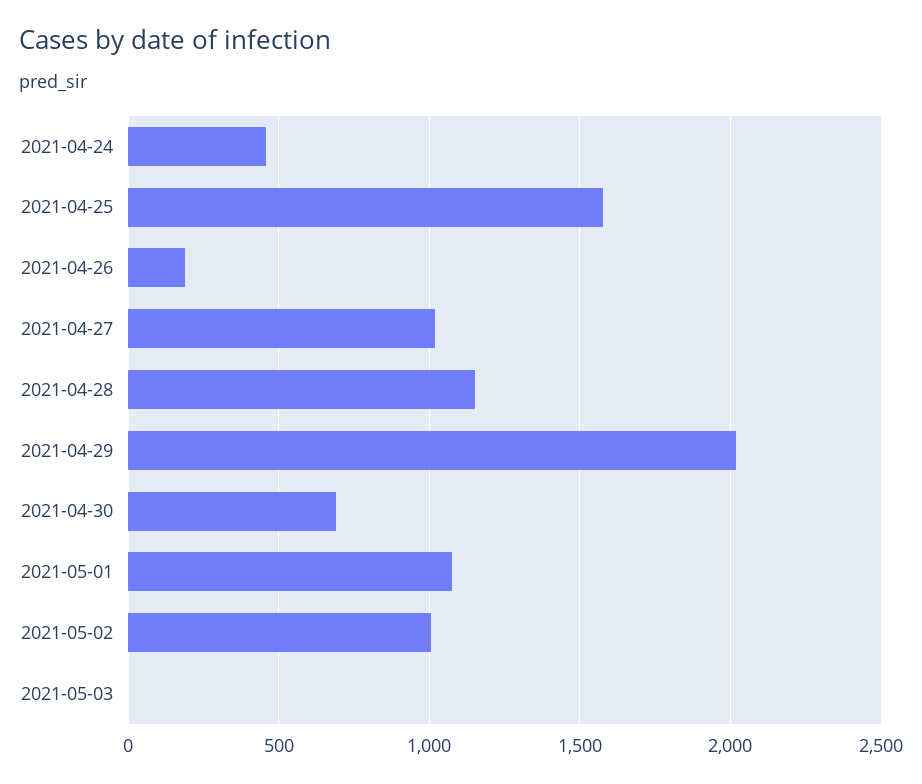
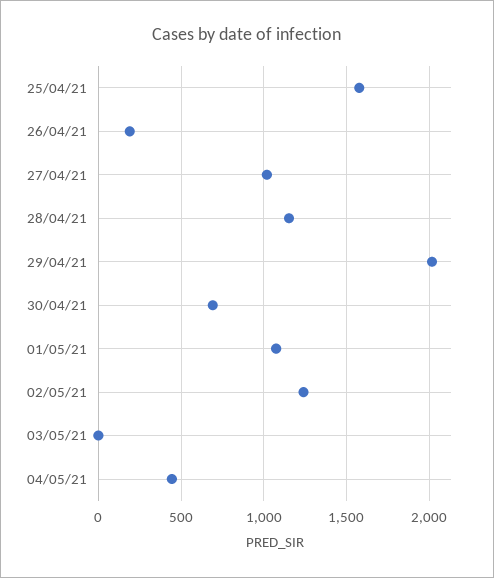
2021-04-24: 450 -> none
2021-05-02: 1000 -> 1250
04/05/21: none -> 450

